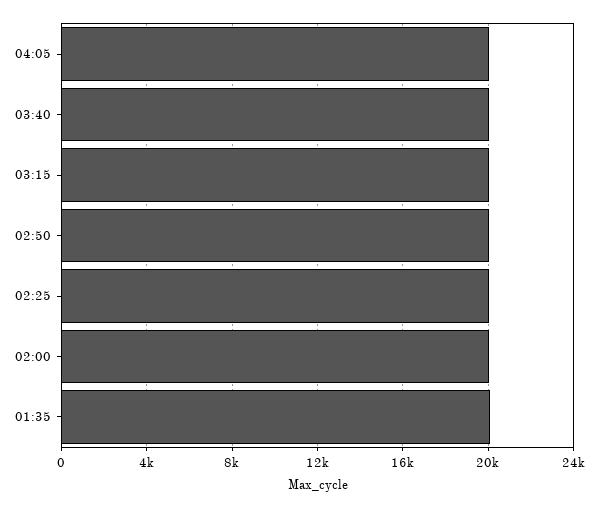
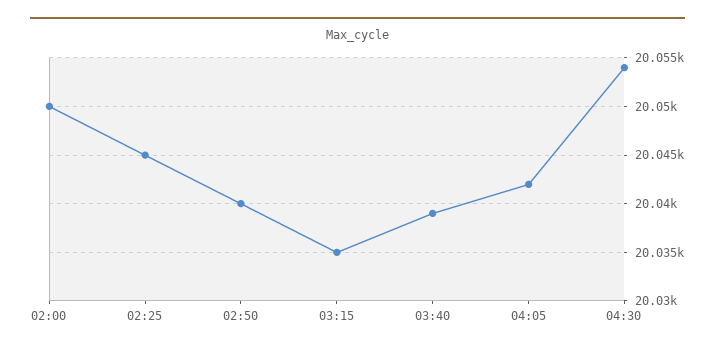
01:35: 20000 -> none
04:30: none -> 20054

